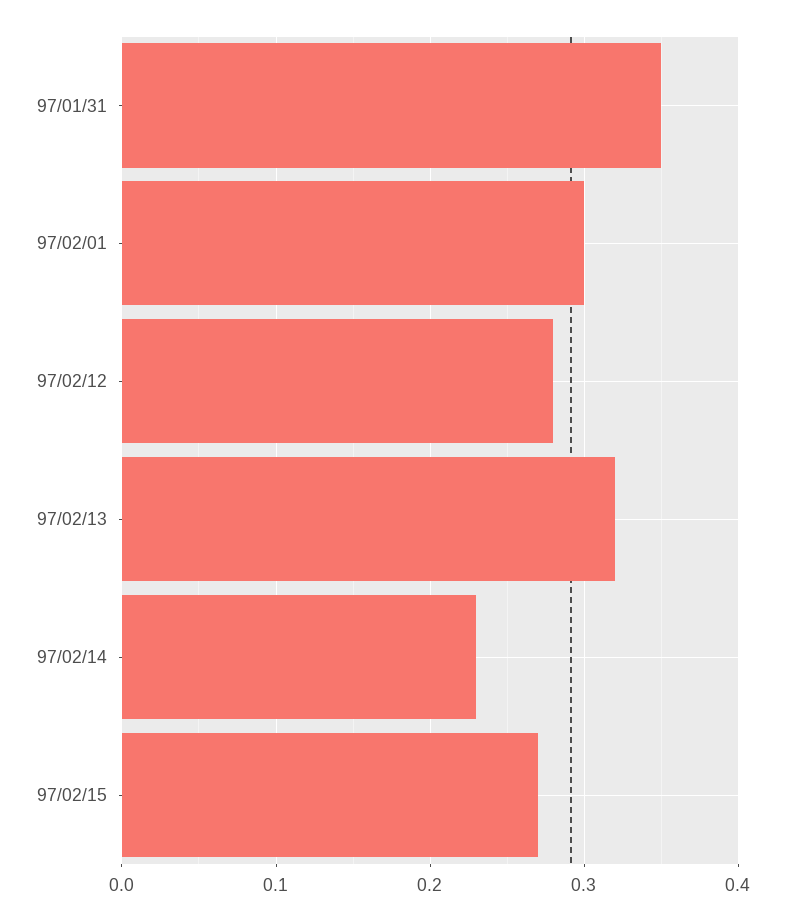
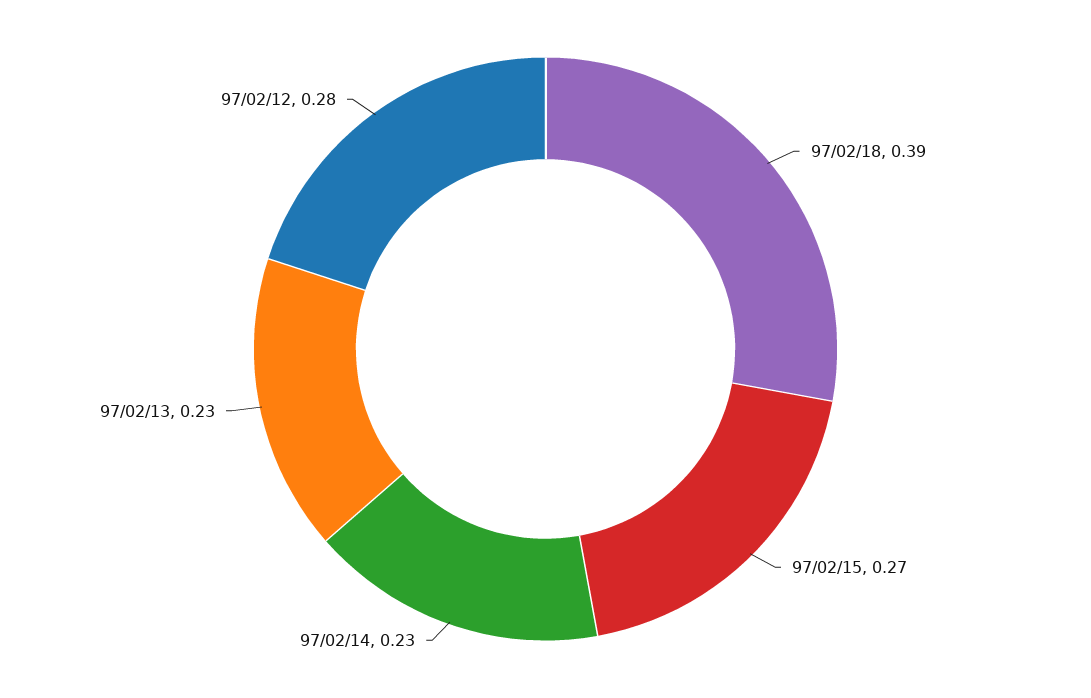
97/01/31: 0.35 -> none
97/02/01: 0.3 -> none
97/02/13: 0.32 -> 0.23
97/02/18: none -> 0.39

